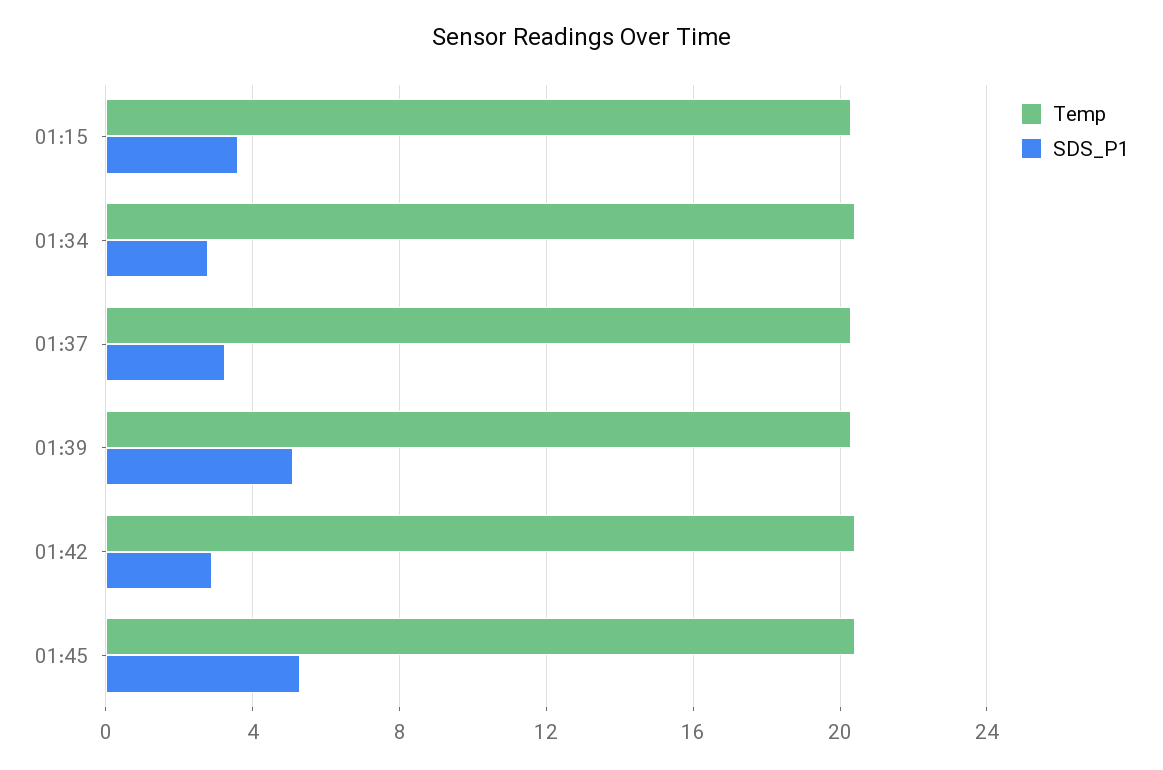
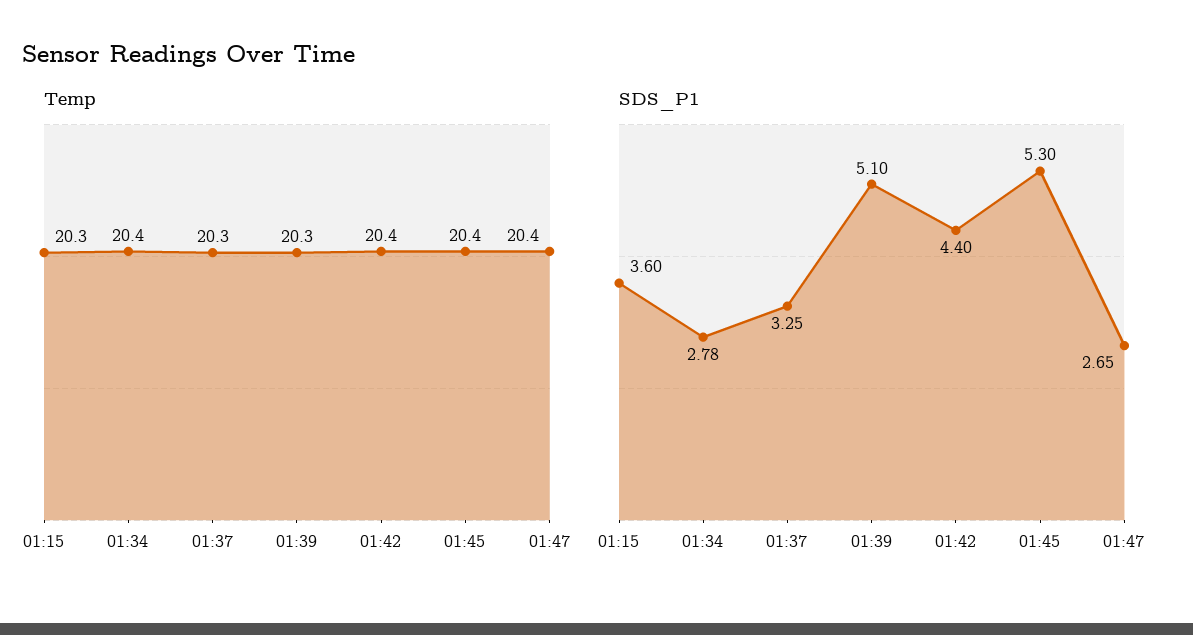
SDS_P1, 01:42: 3 -> 4.4
Temp, 01:47: none -> 20.4
SDS_P1, 01:47: none -> 2.65

